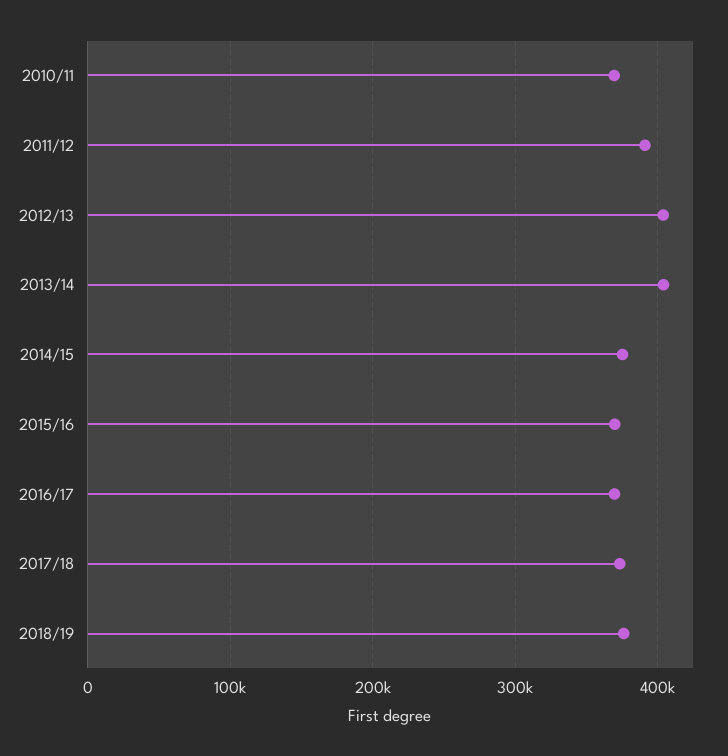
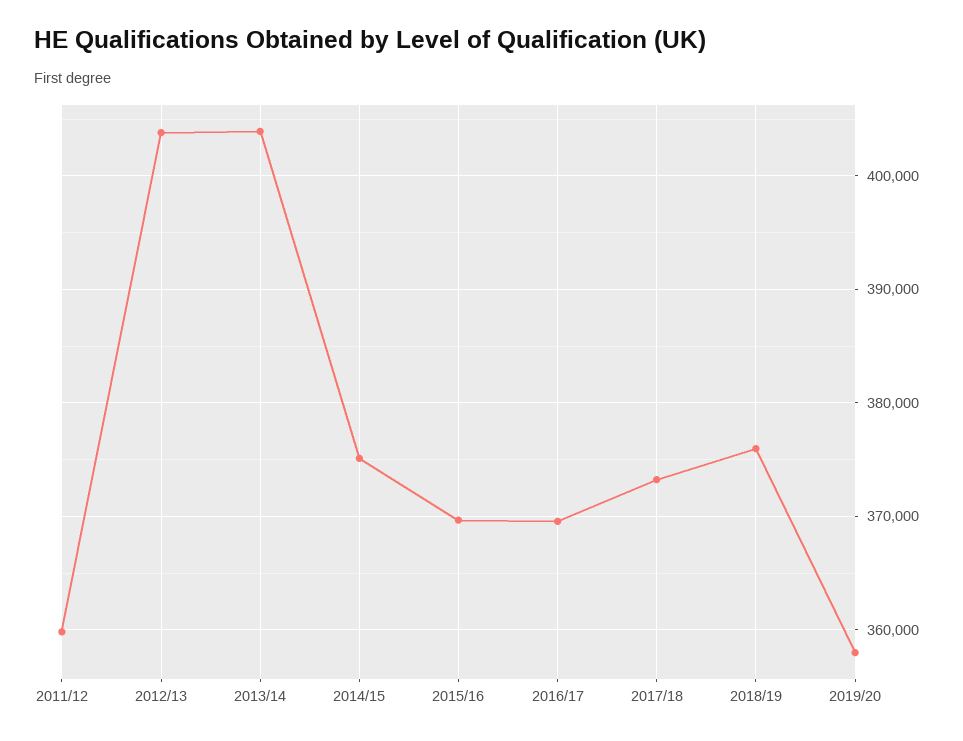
2010/11: 370000 -> none
2011/12: 390000 -> 360000
2019/20: none -> 358000

